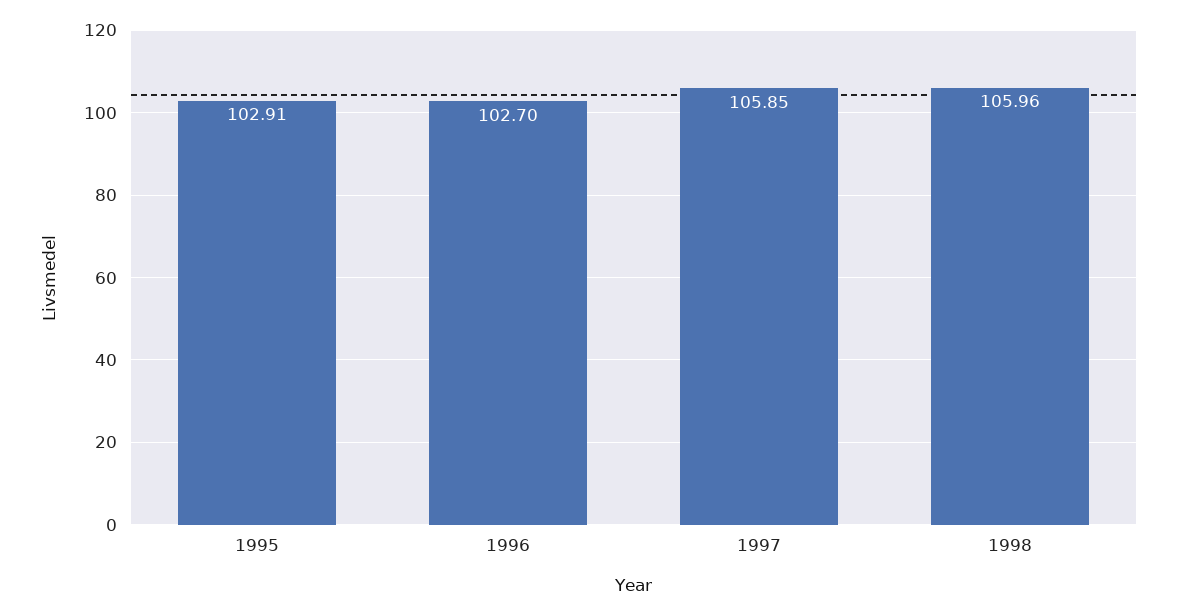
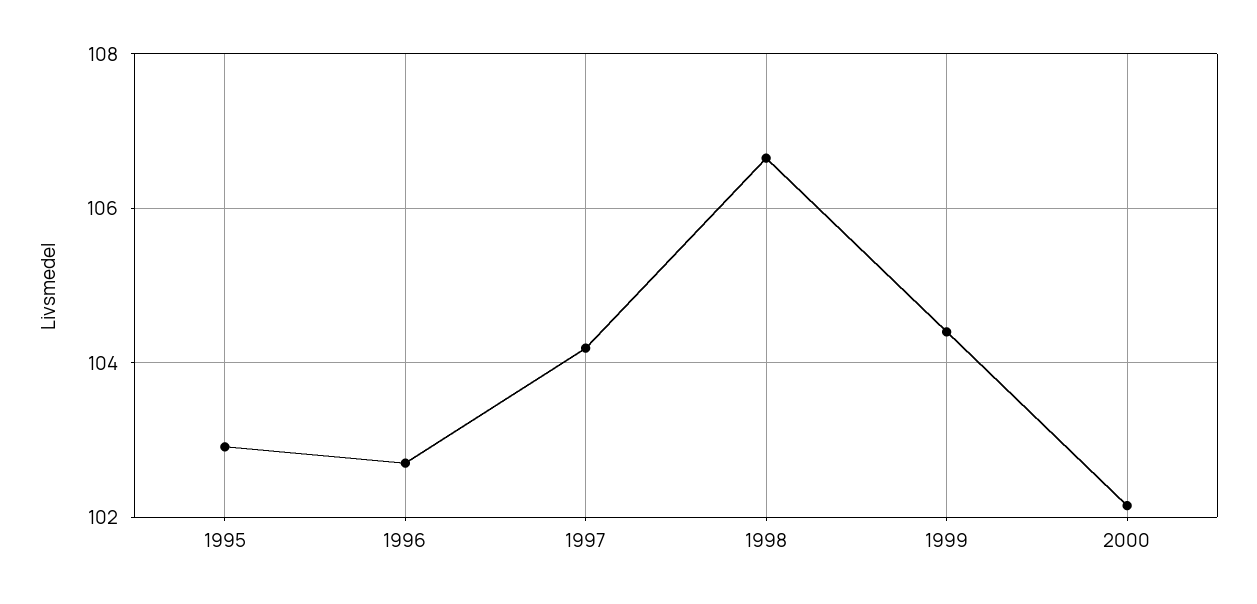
1997: 105.85 -> 104.2
1998: 105.96 -> 106.6
1999: none -> 104.4
2000: none -> 102.2

